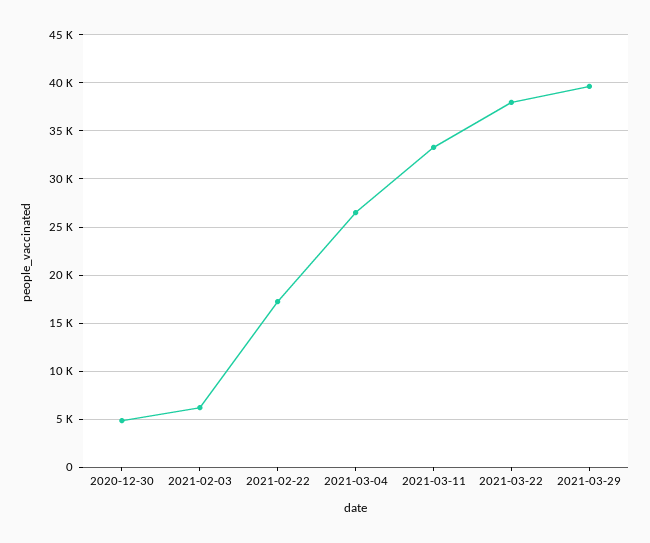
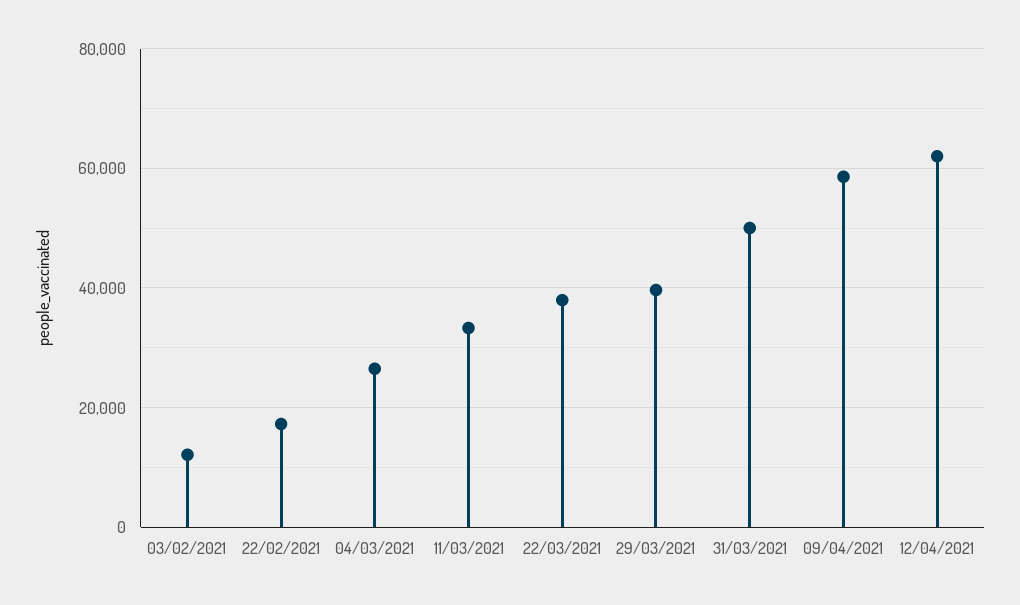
2020-12-30: 5000 -> none
2021-02-03: 6000 -> 12000
31/03/2021: none -> 50000
09/04/2021: none -> 58000
12/04/2021: none -> 62000

